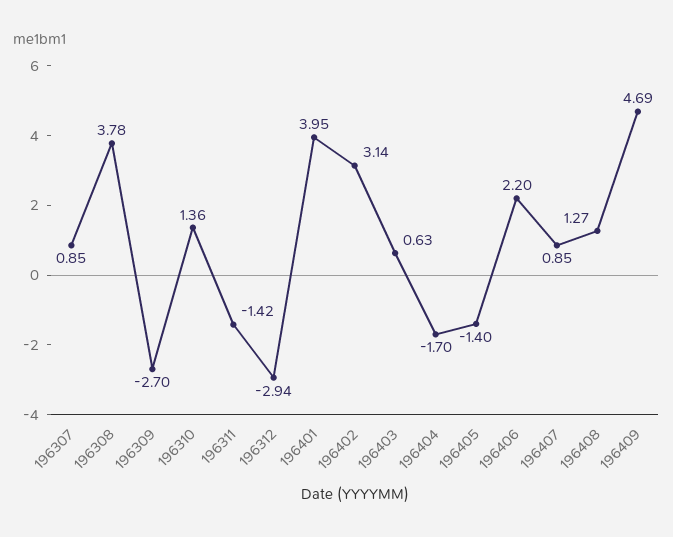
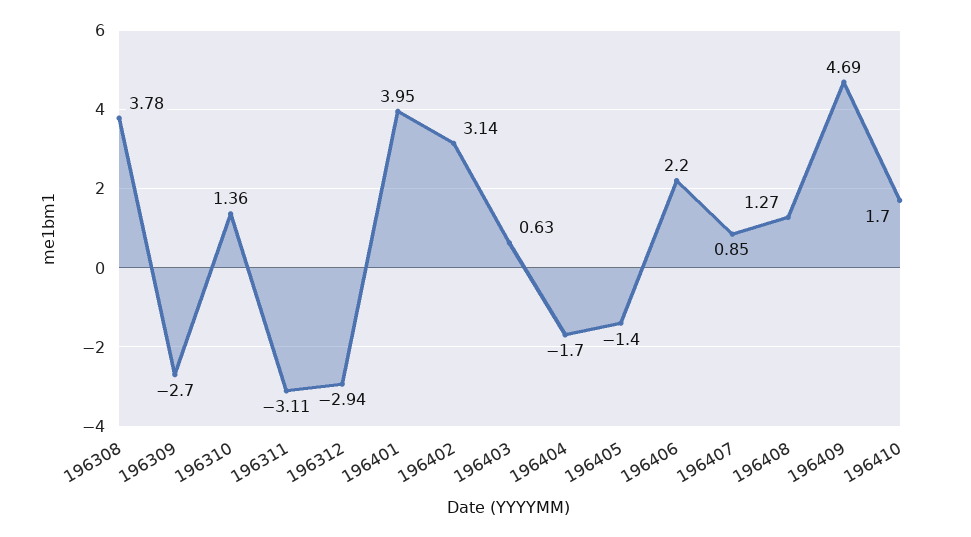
196307: 0.85 -> none
196311: -1.42 -> -3.11
196410: none -> 1.7

